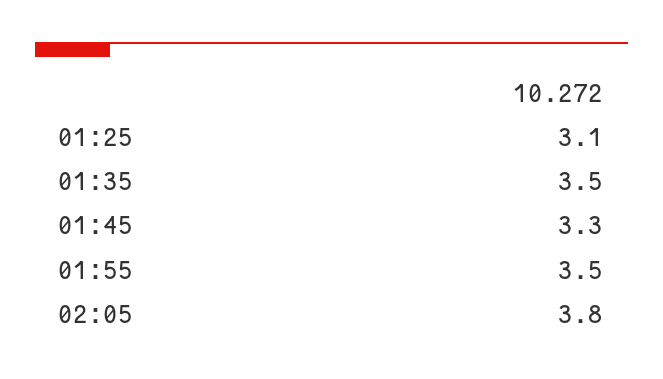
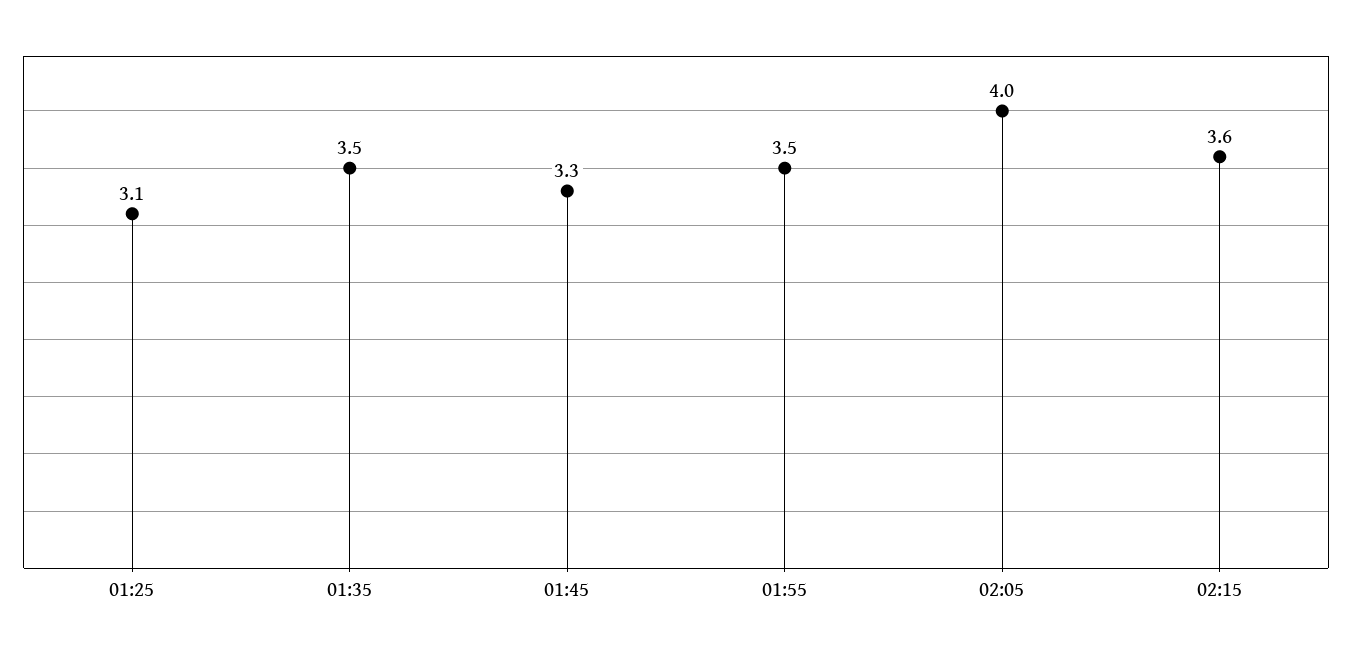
02:05: 3.8 -> 4
02:15: none -> 3.6

